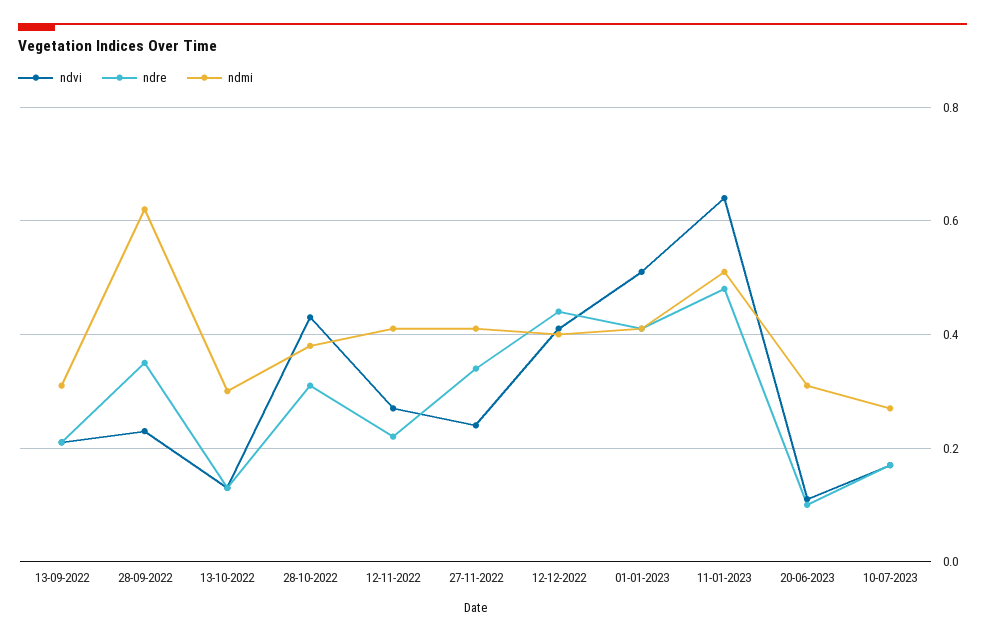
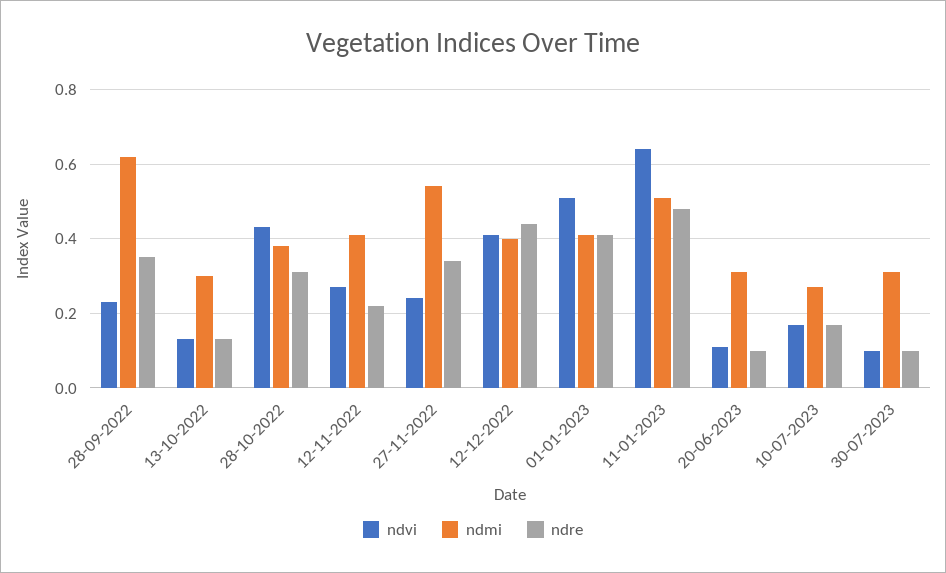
ndvi, 13-09-2022: 0.2 -> none
ndre, 13-09-2022: 0.2 -> none
ndmi, 13-09-2022: 0.3 -> none
ndmi, 27-11-2022: 0.4 -> 0.55
ndvi, 30-07-2023: none -> 0.1
ndmi, 30-07-2023: none -> 0.3
ndre, 30-07-2023: none -> 0.1

